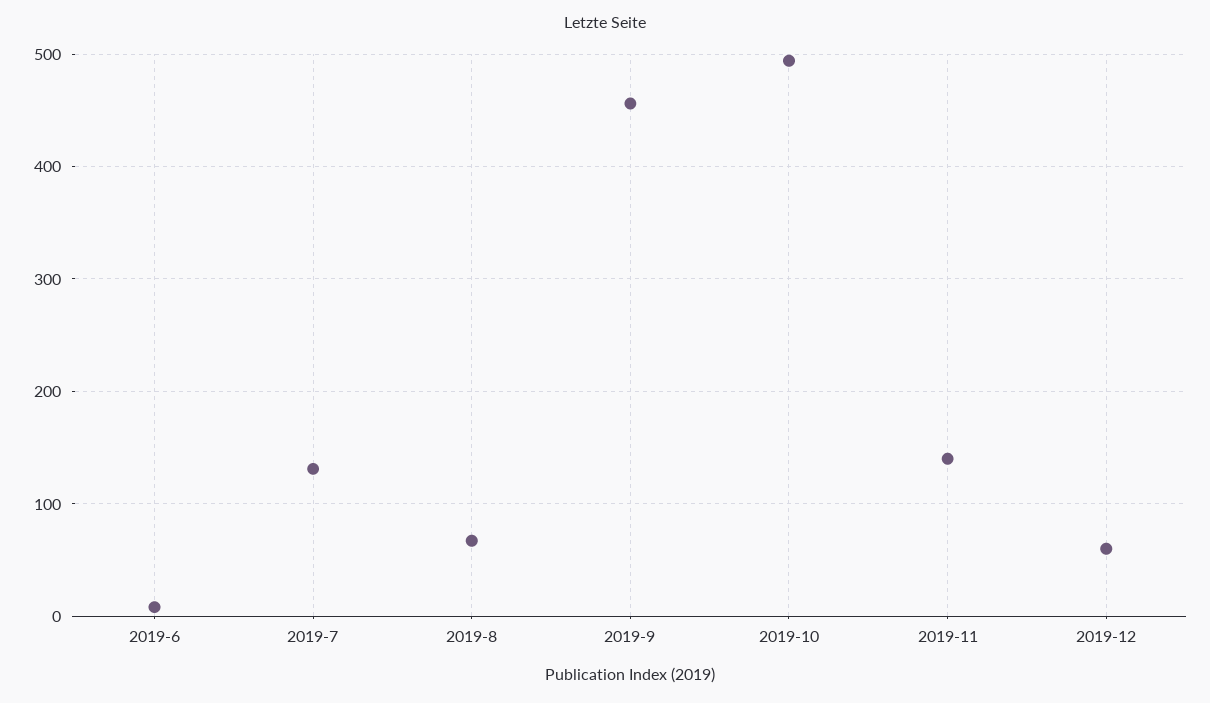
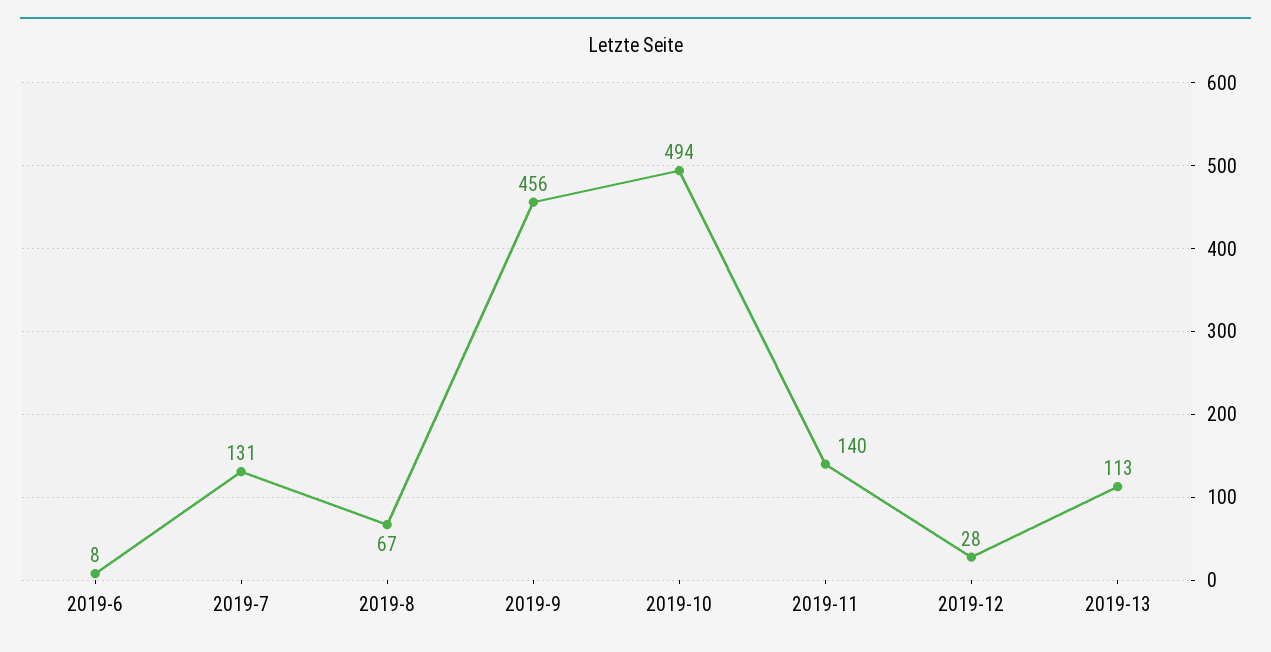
2019-12: 60 -> 28
2019-13: none -> 113

